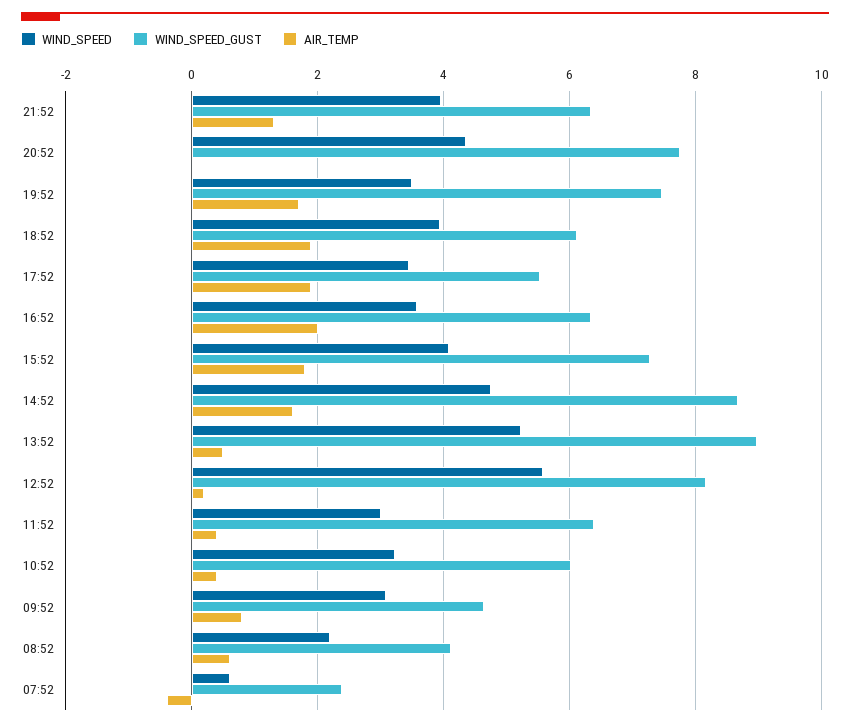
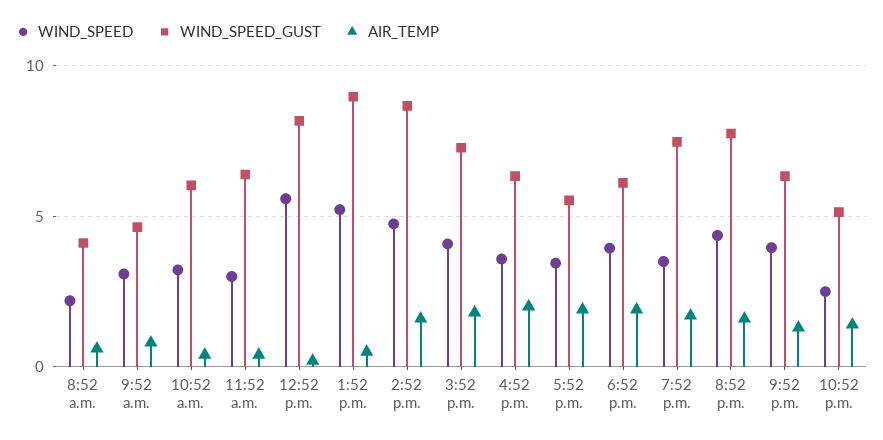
AIR_TEMP, 20:52: 0 -> 1.5
WIND_SPEED, 07:52: 0.6 -> none
WIND_SPEED_GUST, 07:52: 2.4 -> none
AIR_TEMP, 07:52: -0.4 -> none
WIND_SPEED, 10:52 p.m.: none -> 2.5
WIND_SPEED_GUST, 10:52 p.m.: none -> 5
AIR_TEMP, 10:52 p.m.: none -> 1.5

